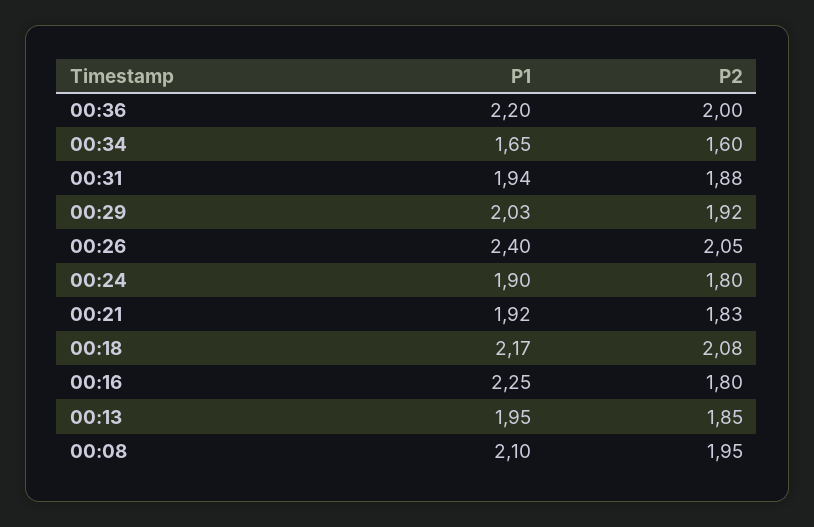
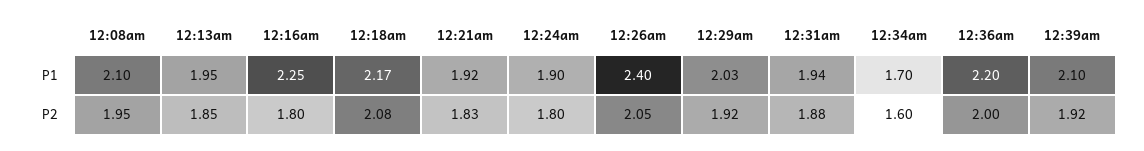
P1, 00:34: 1.65 -> 1.7
P1, 12:39am: none -> 2.1
P2, 12:39am: none -> 1.92

